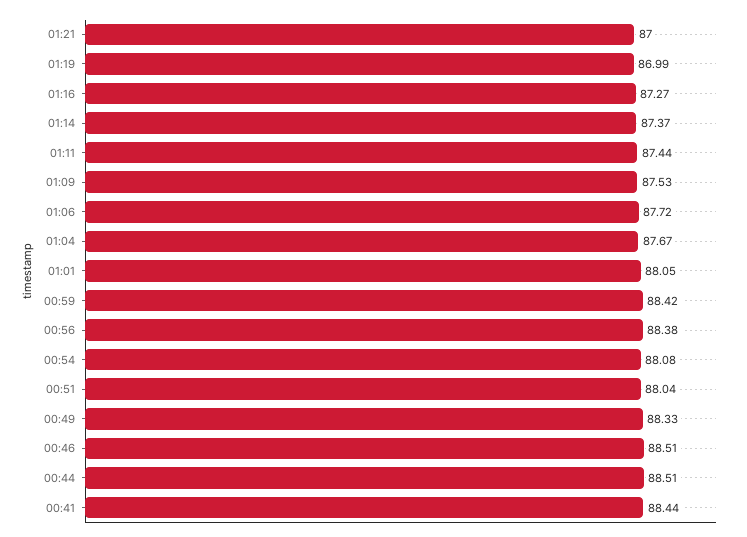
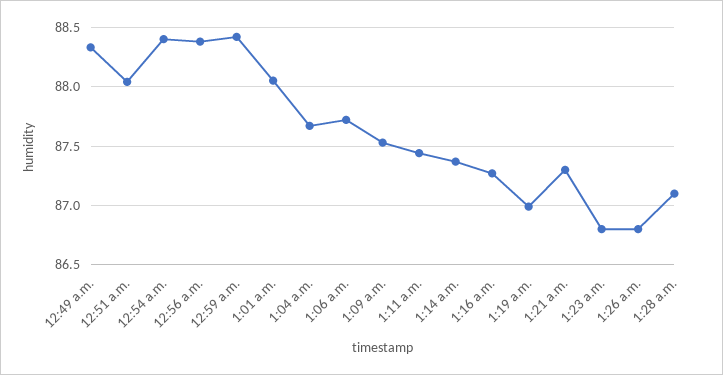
01:21: 87 -> 87.3
00:54: 88.08 -> 88.4
00:46: 88.51 -> none
00:44: 88.51 -> none
00:41: 88.44 -> none
1:23 a.m.: none -> 86.8
1:26 a.m.: none -> 86.8
1:28 a.m.: none -> 87.1

